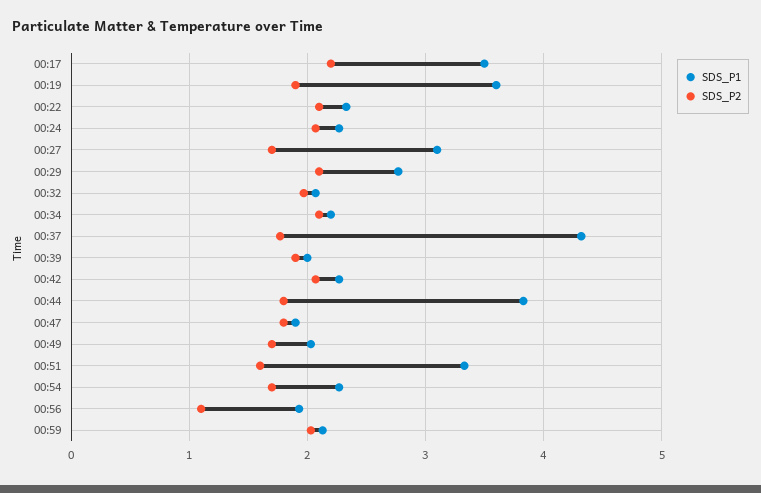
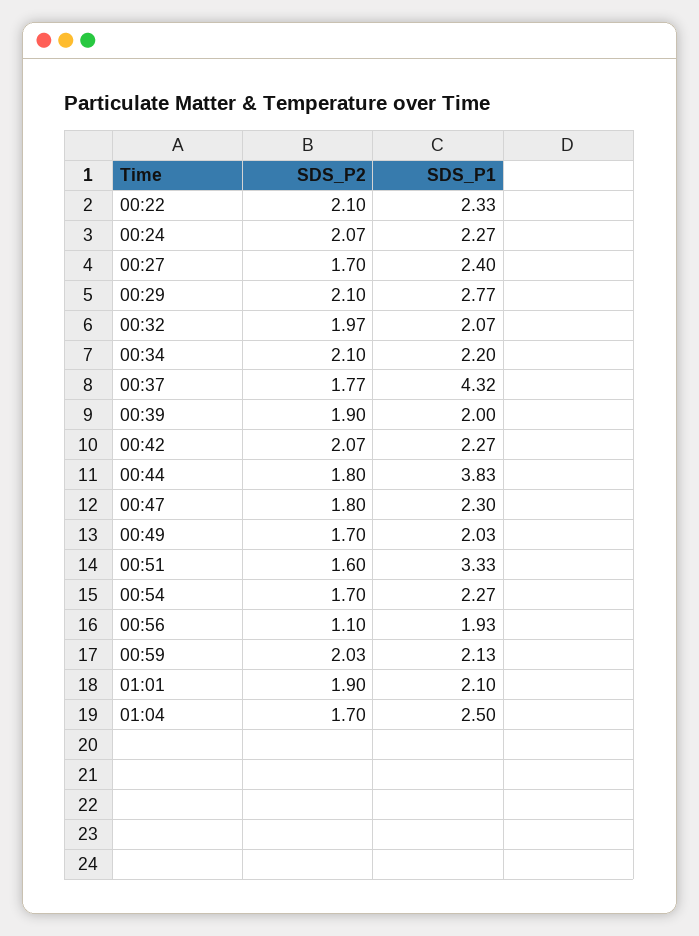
SDS_P1, 00:17: 3.5 -> none
SDS_P2, 00:17: 2.2 -> none
SDS_P1, 00:19: 3.6 -> none
SDS_P2, 00:19: 1.9 -> none
SDS_P1, 00:27: 3.1 -> 2.4
SDS_P1, 00:47: 1.9 -> 2.3
SDS_P2, 01:01: none -> 1.9
SDS_P1, 01:01: none -> 2.1
SDS_P2, 01:04: none -> 1.7
SDS_P1, 01:04: none -> 2.5

